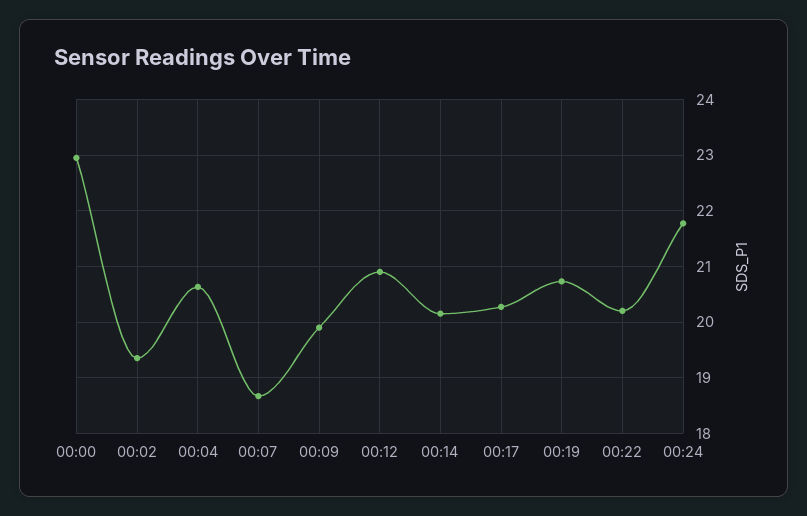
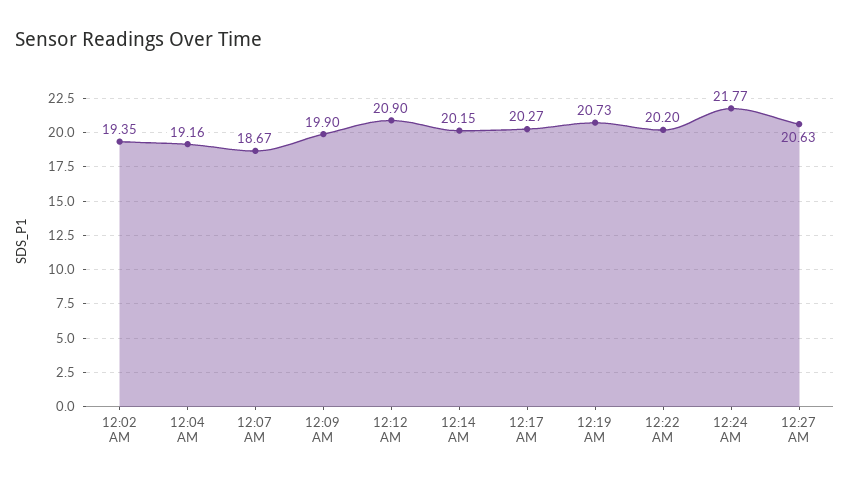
00:00: 23 -> none
00:04: 20.6 -> 19.16
12:27 AM: none -> 20.63

